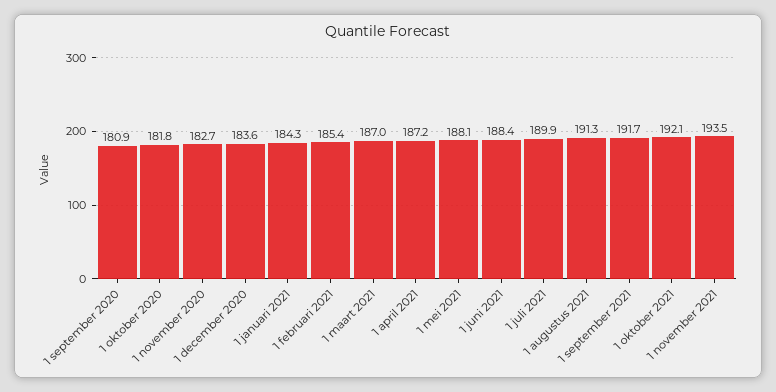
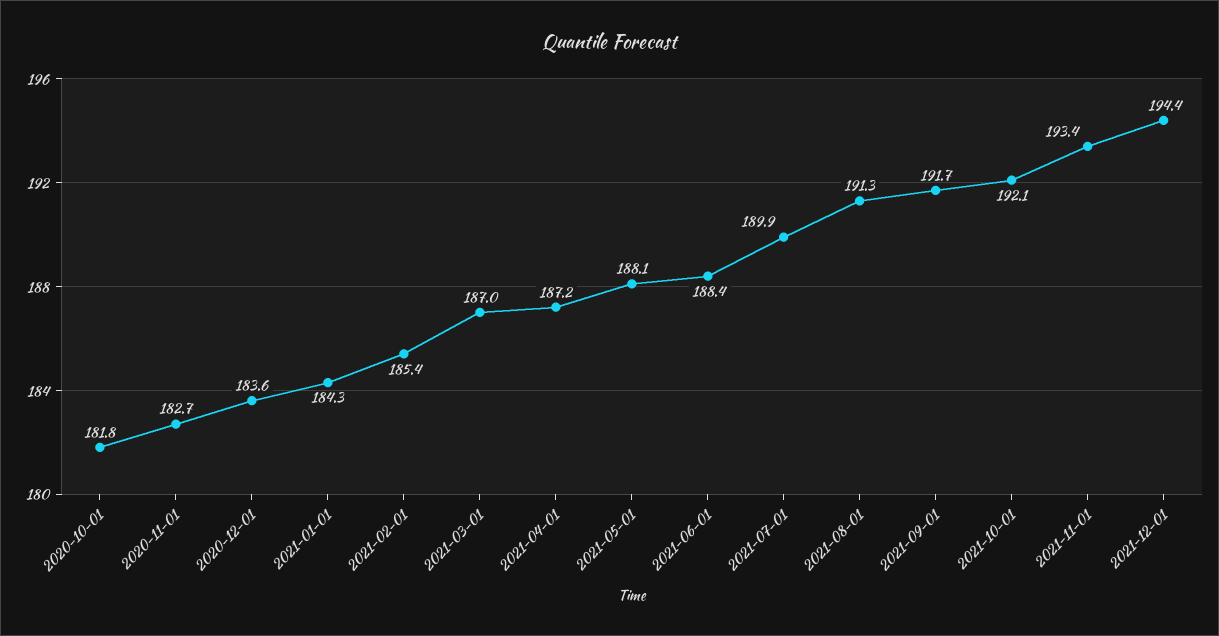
1 september 2020: 180.9 -> none
1 november 2021: 193.5 -> 193.4
2021-12-01: none -> 194.4

